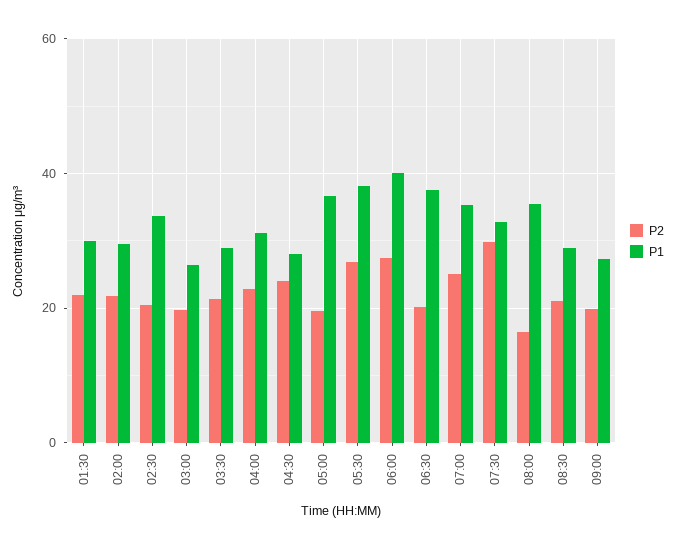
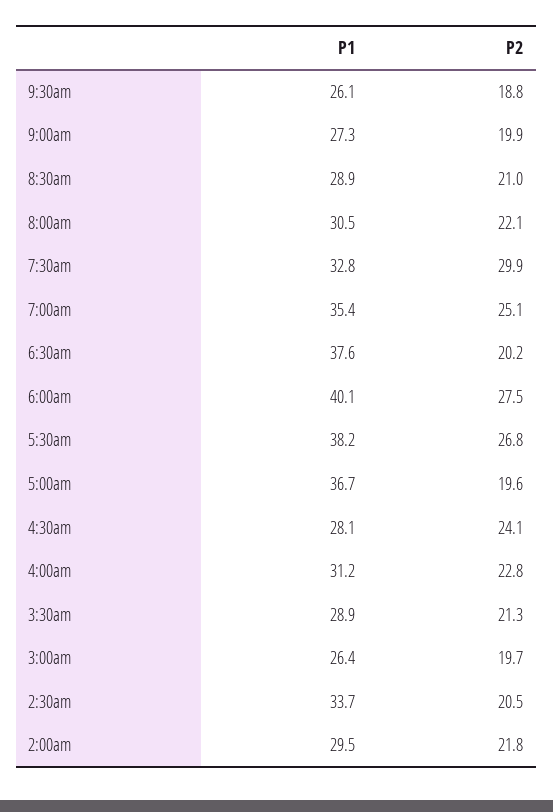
P2, 01:30: 22 -> none
P1, 01:30: 30 -> none
P2, 08:00: 16 -> 22.1
P1, 08:00: 36 -> 30.5
P1, 9:30am: none -> 26.1
P2, 9:30am: none -> 18.8

